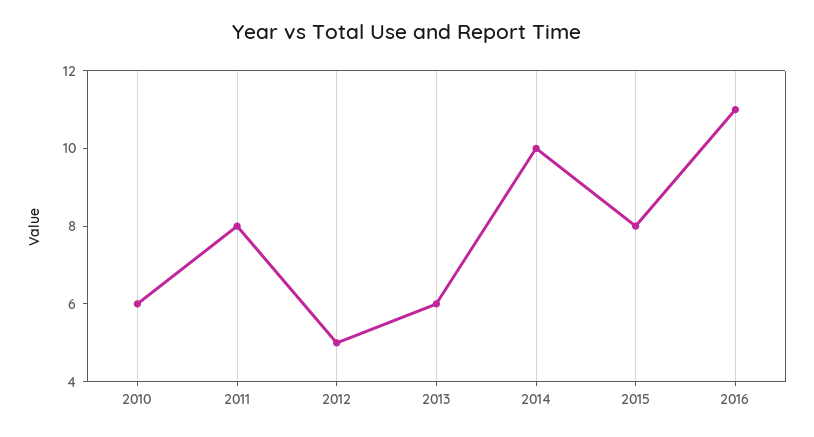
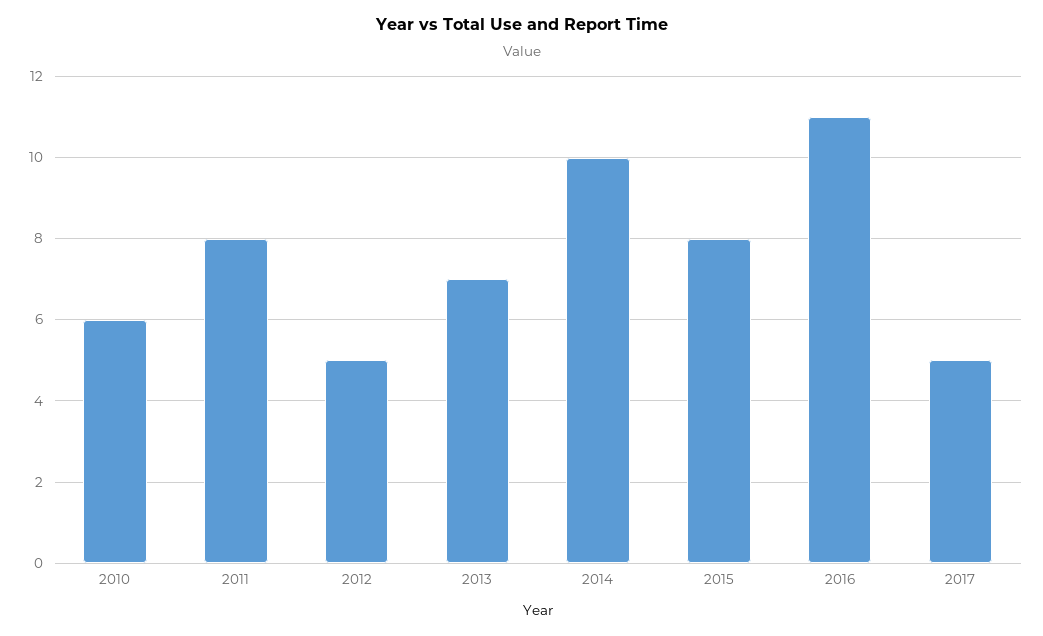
2013: 6 -> 7
2017: none -> 5

